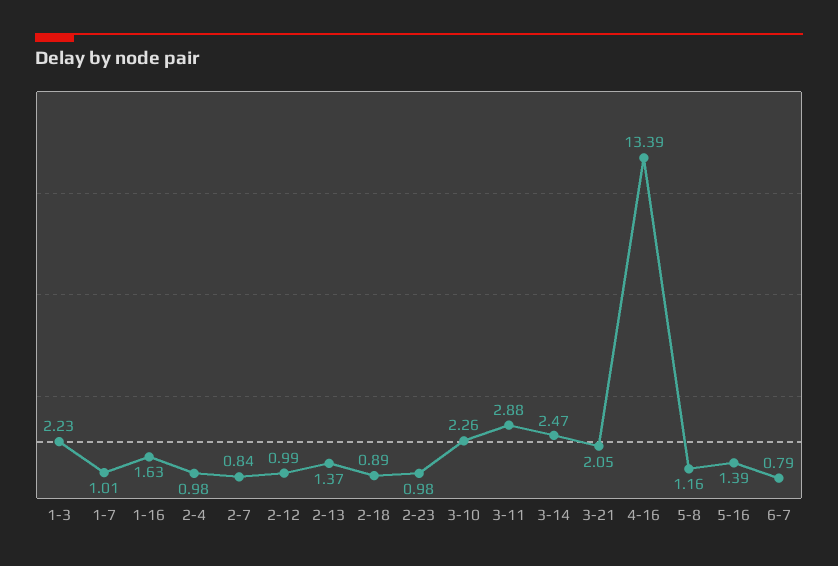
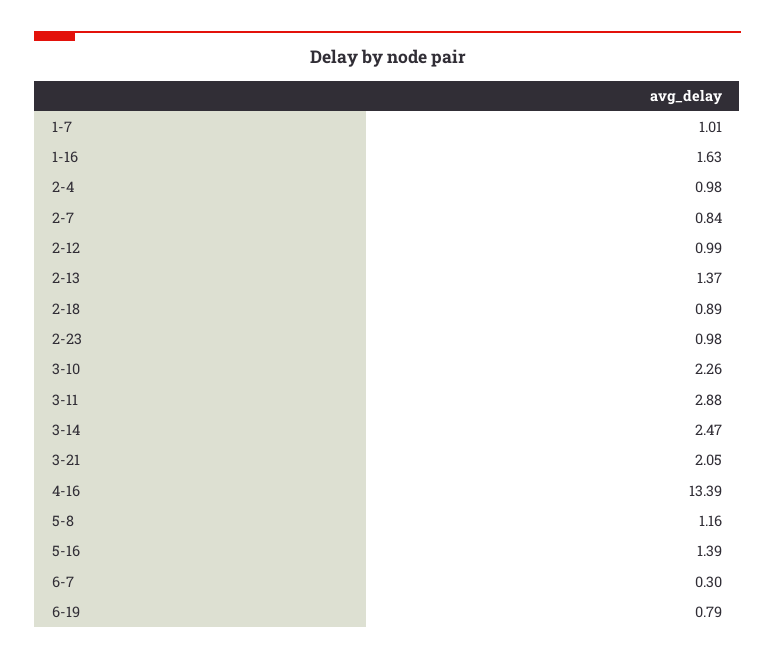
1-3: 2.23 -> none
6-7: 0.79 -> 0.3
6-19: none -> 0.79

